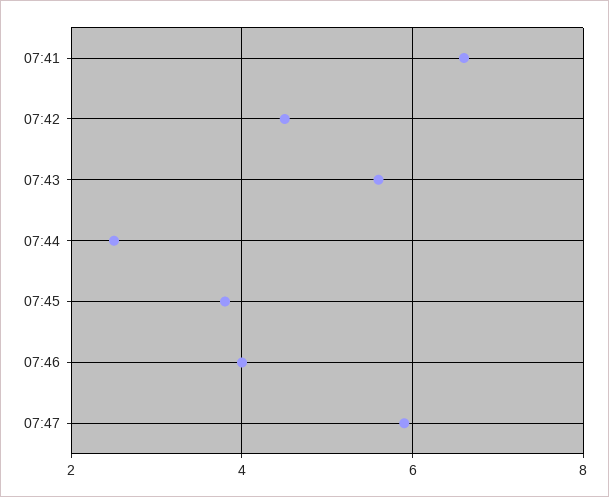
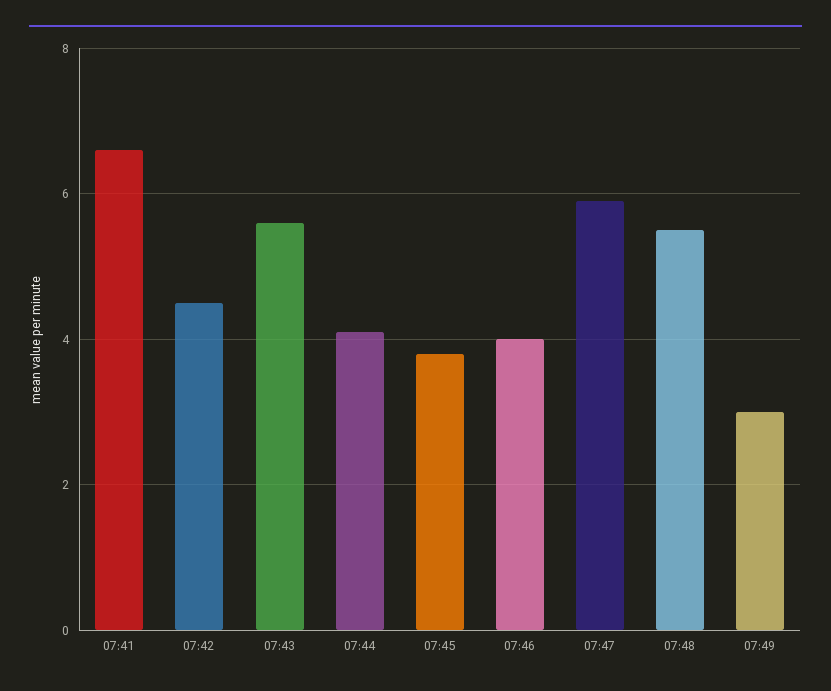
07:44: 2.5 -> 4
07:48: none -> 5.5
07:49: none -> 3

